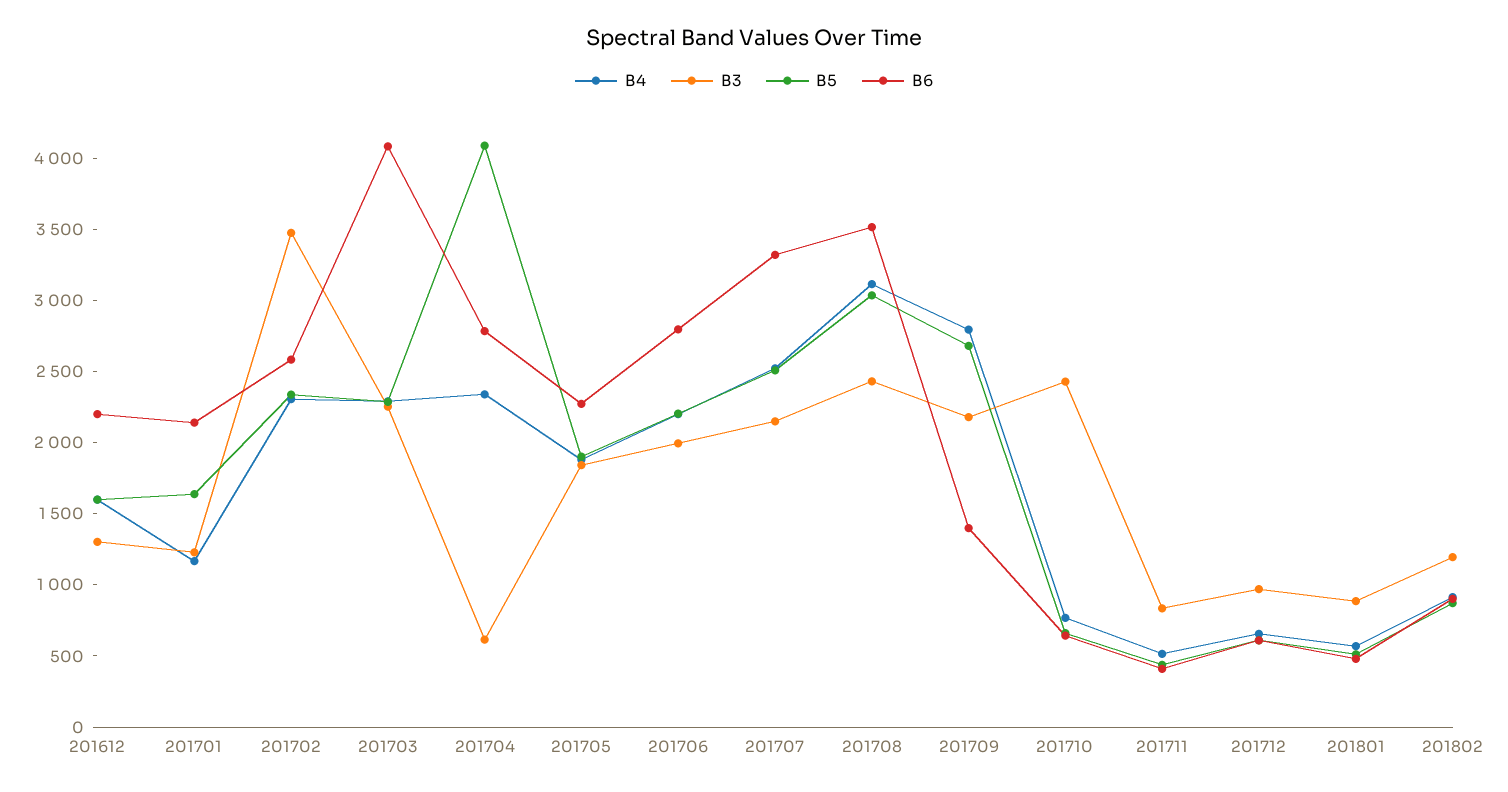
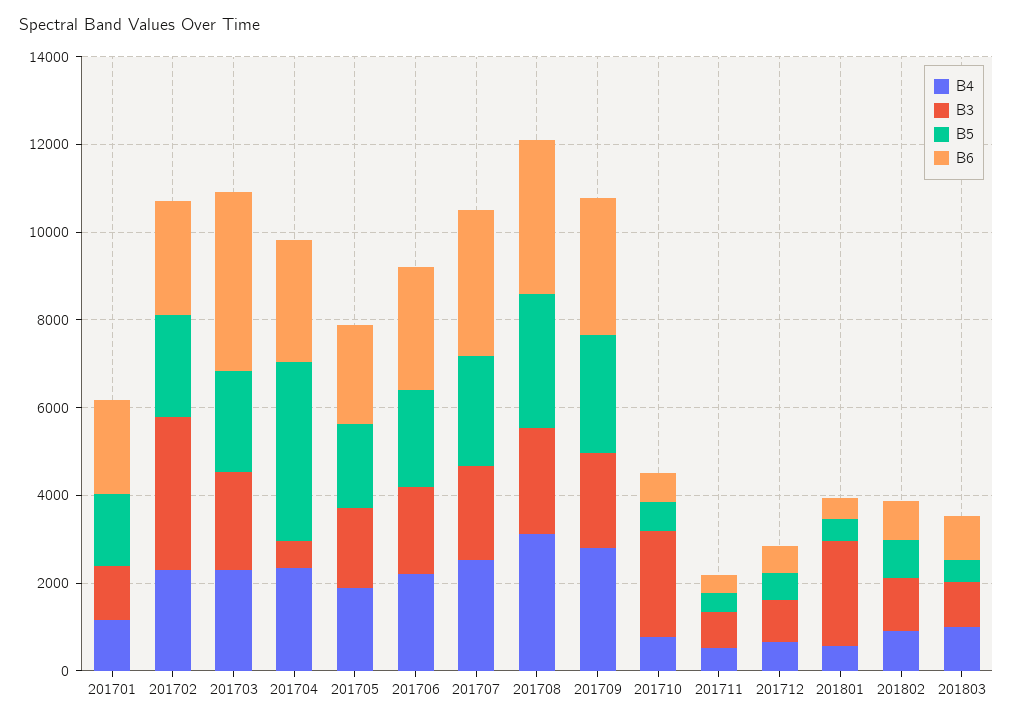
B4, 201612: 1600 -> none
B3, 201612: 1300 -> none
B5, 201612: 1600 -> none
B6, 201612: 2200 -> none
B6, 201709: 1400 -> 3000
B3, 201801: 900 -> 2500
B4, 201803: none -> 1000
B3, 201803: none -> 1000
B5, 201803: none -> 500
B6, 201803: none -> 1000

